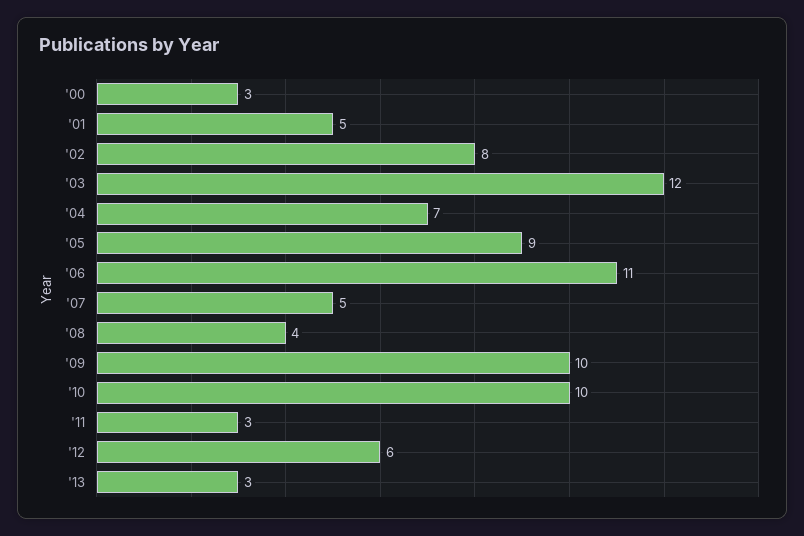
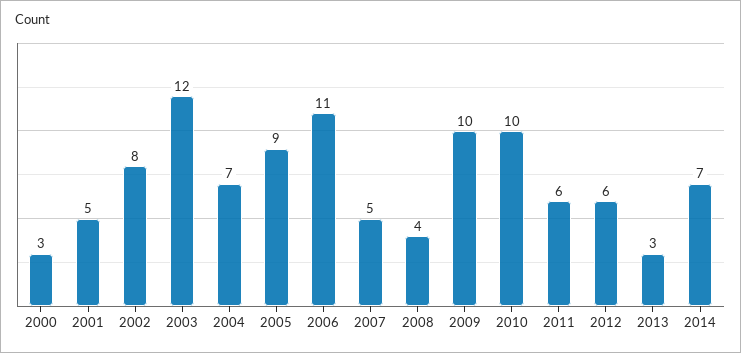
'11: 3 -> 6
2014: none -> 7

